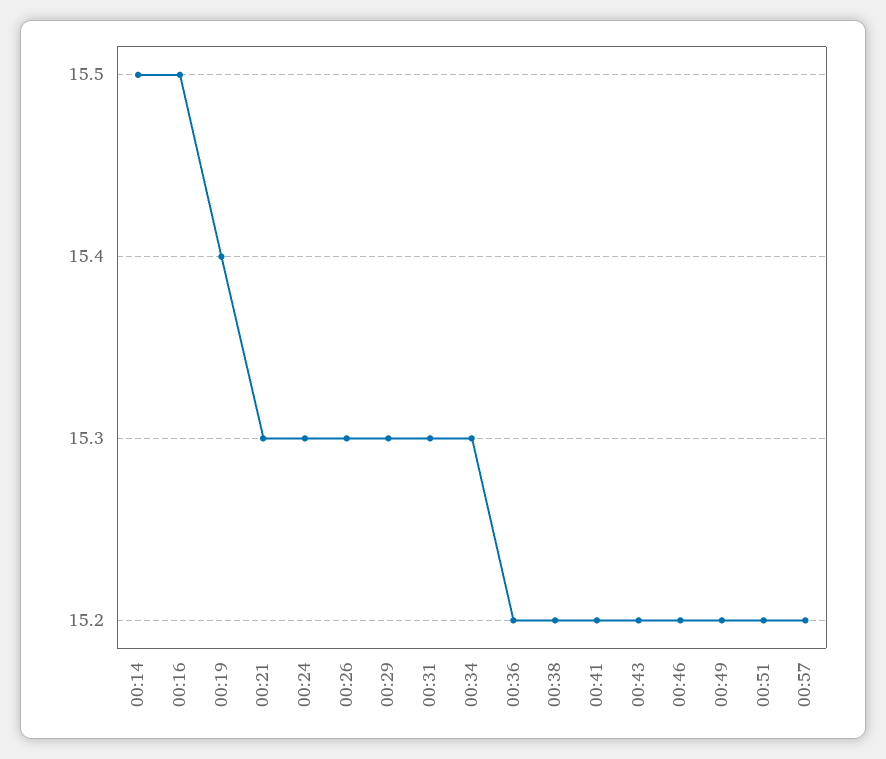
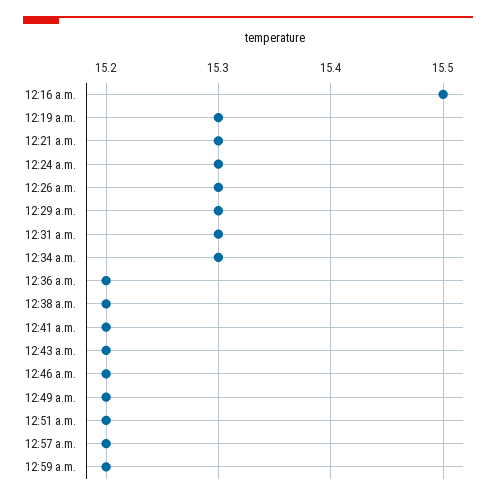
00:14: 15.5 -> none
00:19: 15.4 -> 15.3
12:59 a.m.: none -> 15.2

